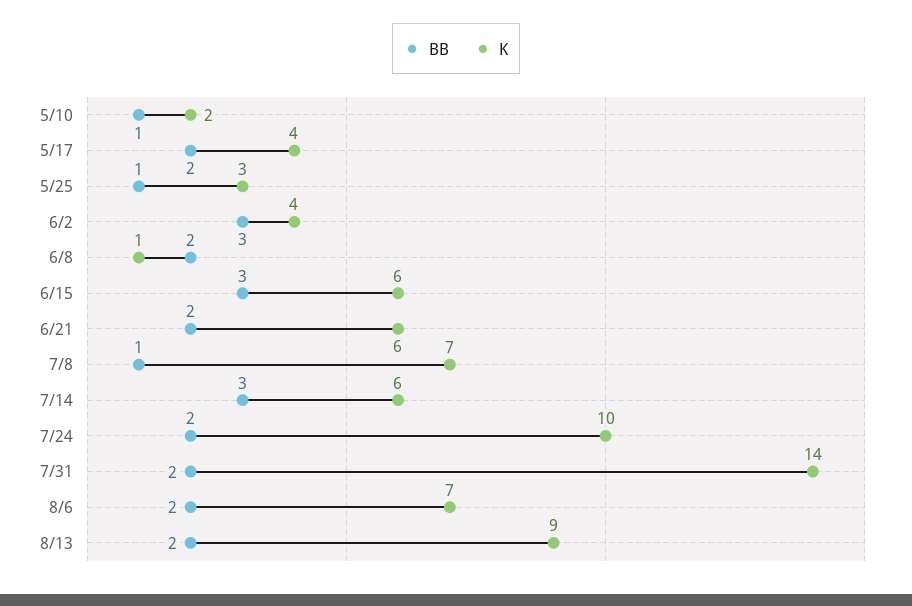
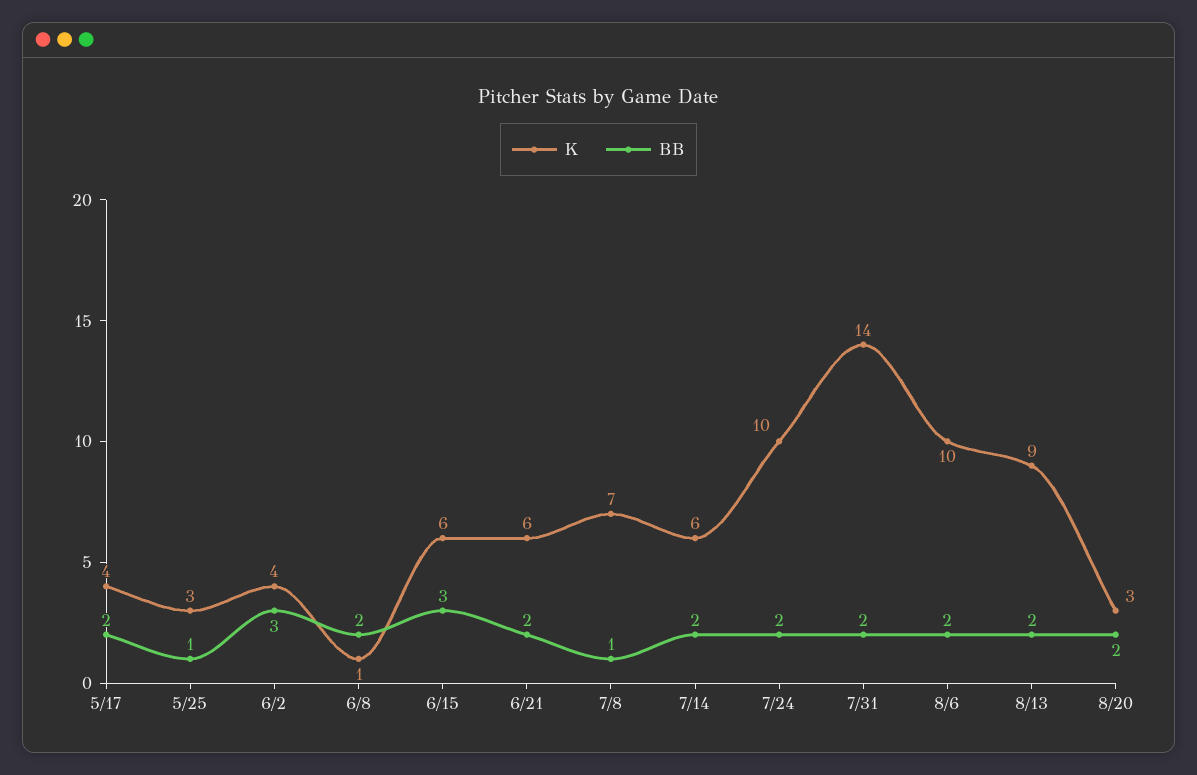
BB, 5/10: 1 -> none
K, 5/10: 2 -> none
BB, 7/14: 3 -> 2
K, 8/6: 7 -> 10
K, 8/20: none -> 3
BB, 8/20: none -> 2

